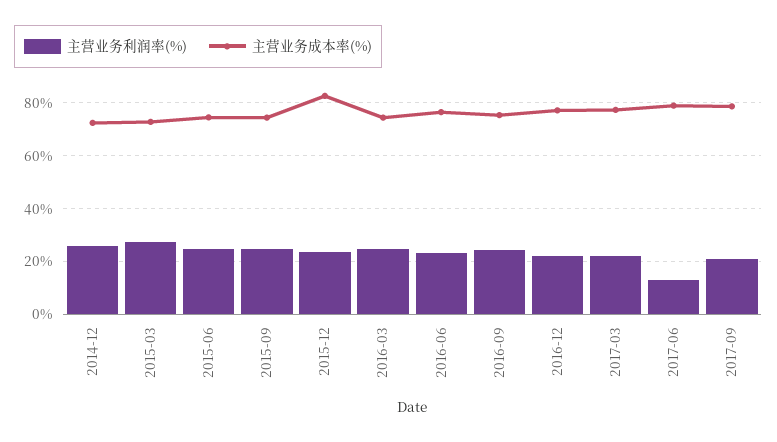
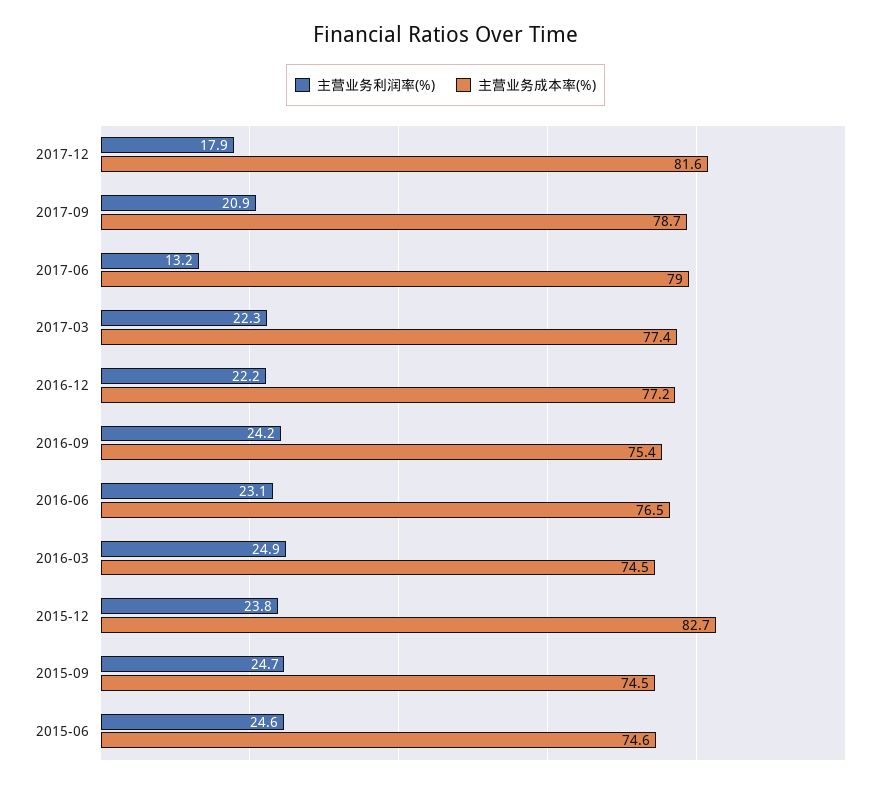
主营业务利润率(%), 2014-12: 25 -> none
主营业务成本率(%), 2014-12: 72.5 -> none
主营业务利润率(%), 2015-03: 27.5 -> none
主营业务成本率(%), 2015-03: 72.5 -> none
主营业务利润率(%), 2017-12: none -> 17.9
主营业务成本率(%), 2017-12: none -> 81.6

